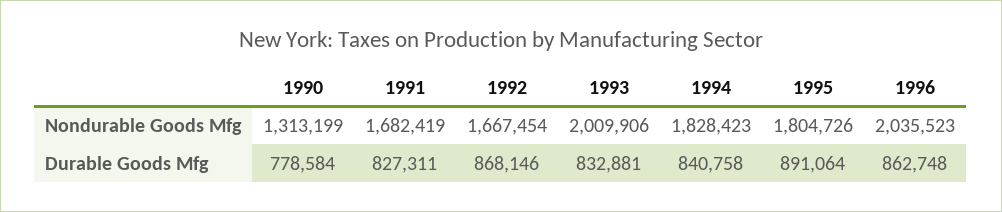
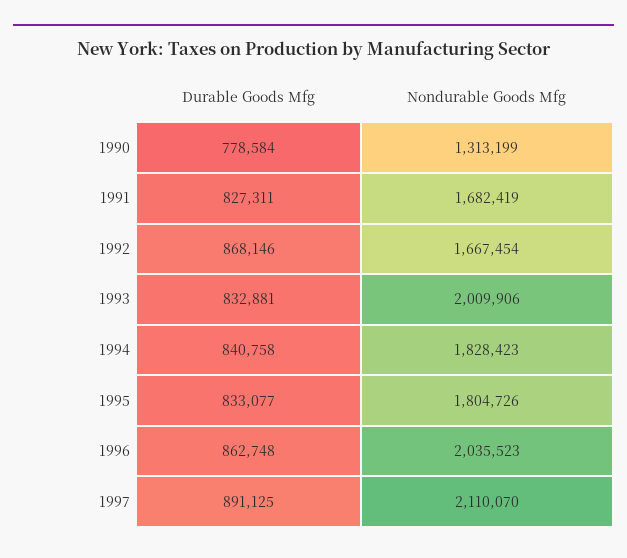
1995, Durable Goods Mfg: 891064 -> 833077
1997, Durable Goods Mfg: none -> 891125
1997, Nondurable Goods Mfg: none -> 2110070

